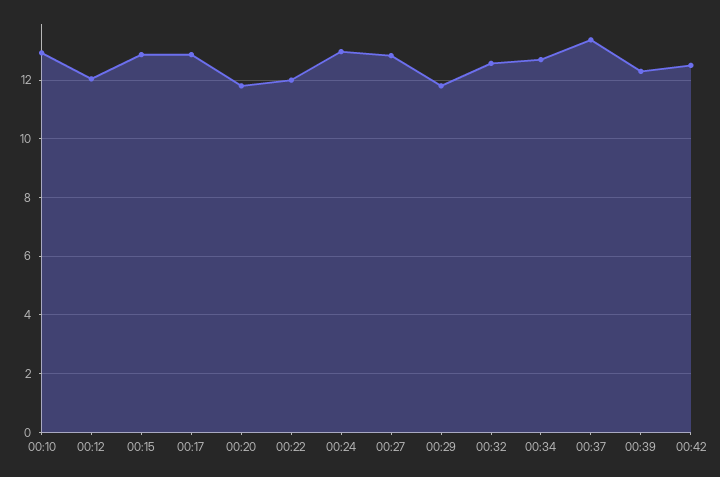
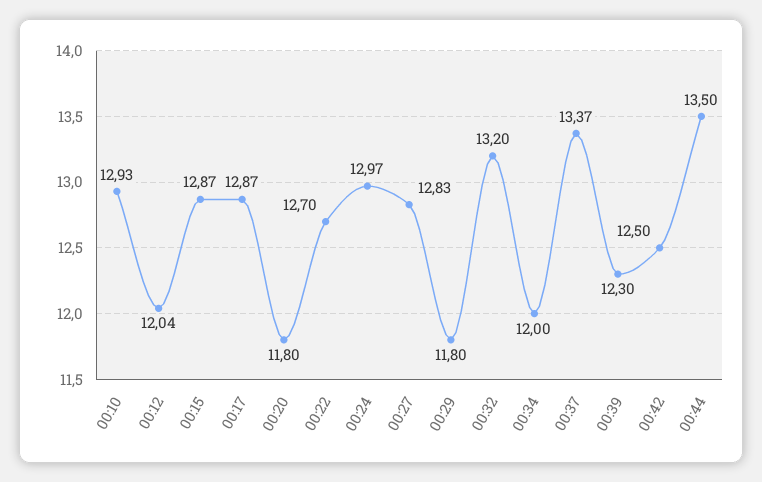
00:22: 12 -> 12.7
00:32: 12.5 -> 13.2
00:34: 12.75 -> 12
00:44: none -> 13.5

